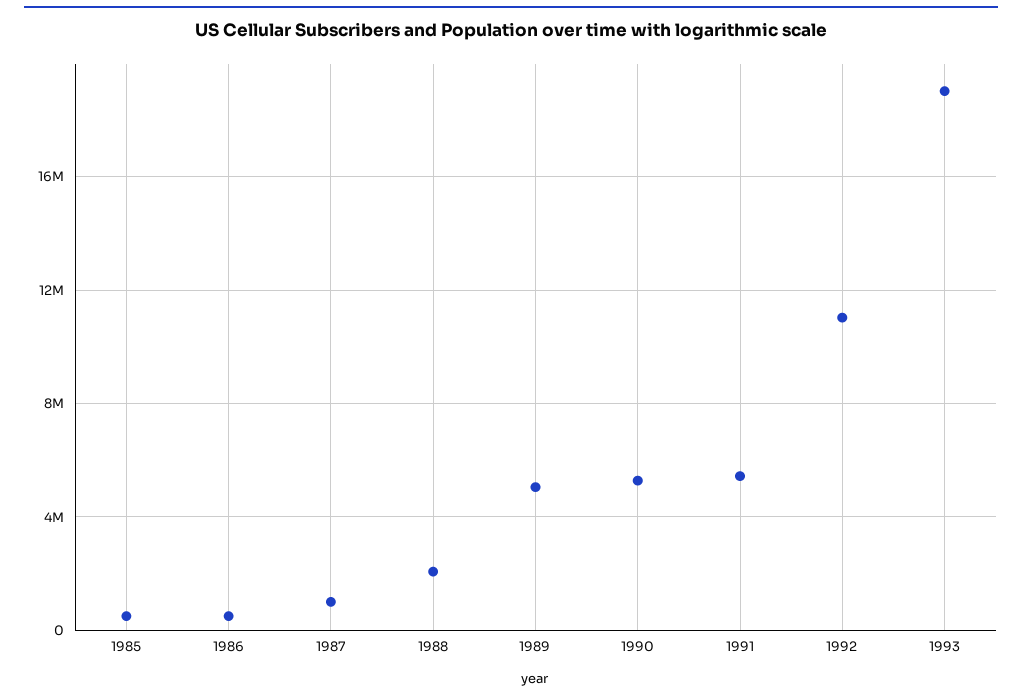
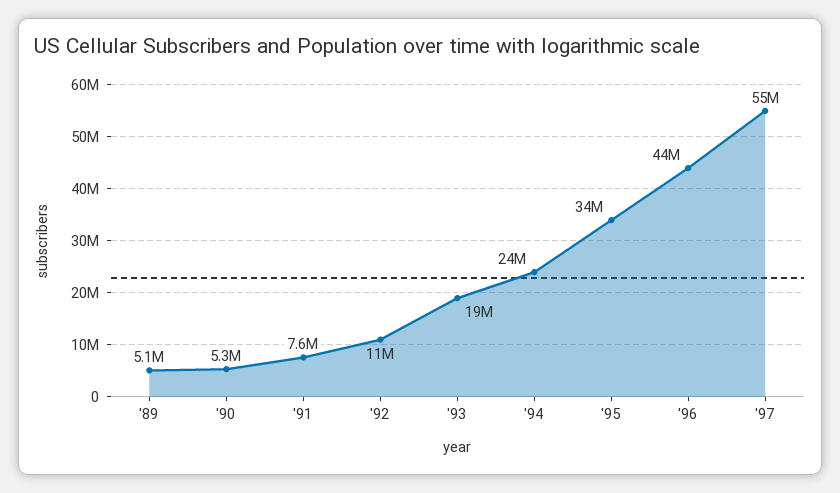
1985: 500000 -> none
1986: 500000 -> none
1987: 1000000 -> none
1988: 2000000 -> none
1991: 5500000 -> 7600000
'94: none -> 24000000
'95: none -> 34000000
'96: none -> 44000000
'97: none -> 55000000

